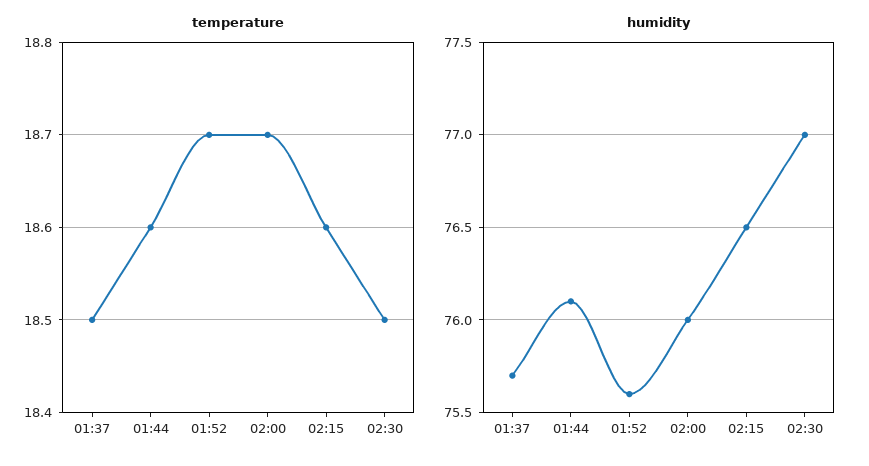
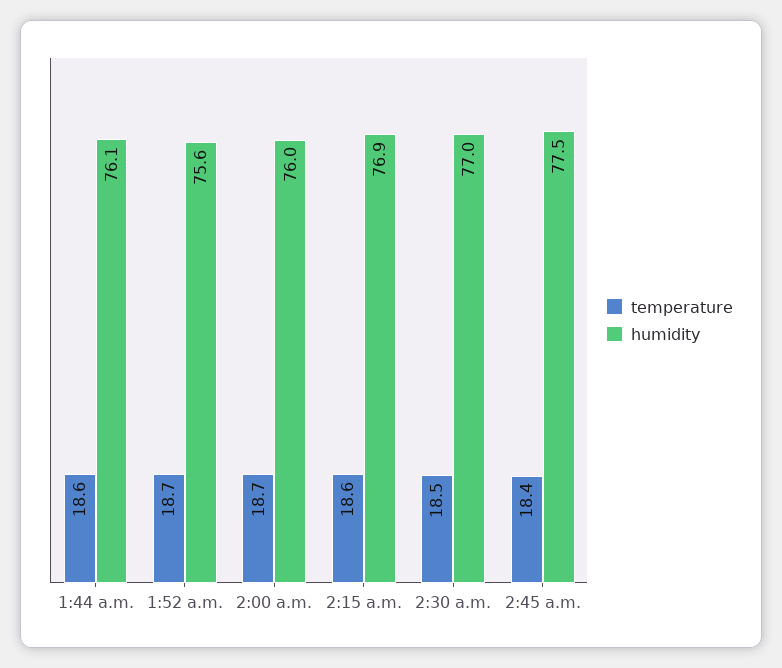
temperature, 01:37: 18.5 -> none
humidity, 01:37: 75.7 -> none
humidity, 02:15: 76.5 -> 76.9
temperature, 2:45 a.m.: none -> 18.4
humidity, 2:45 a.m.: none -> 77.5

